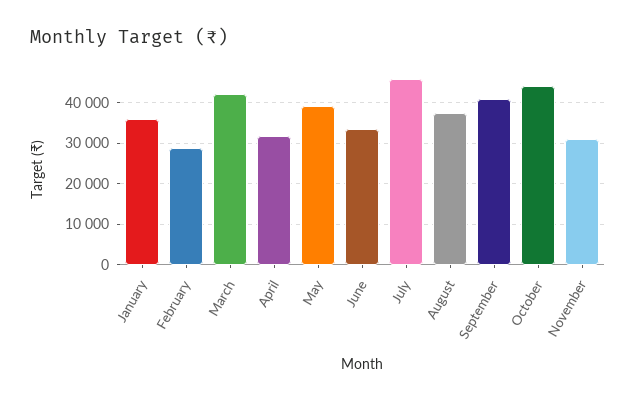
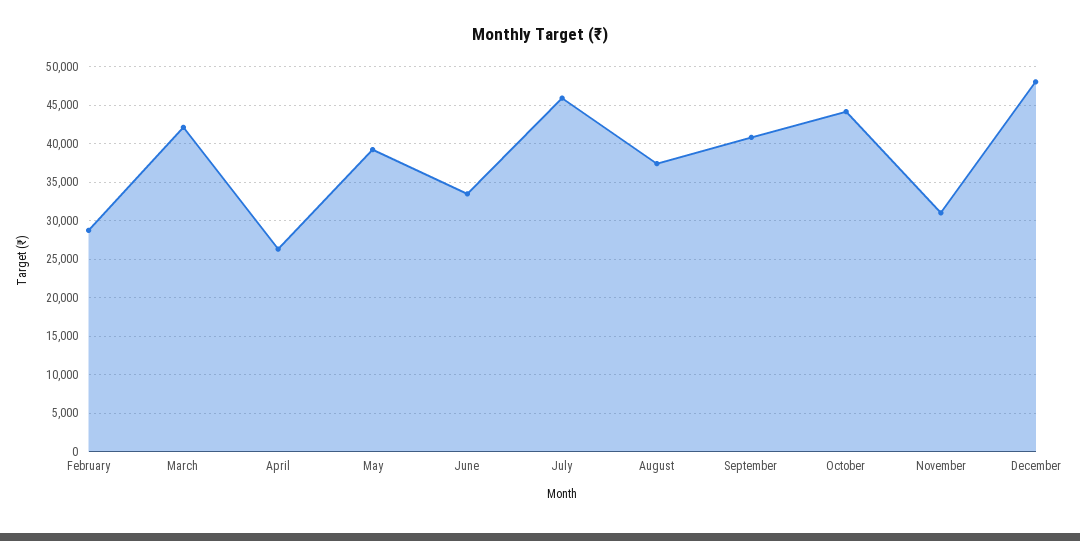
January: 36000 -> none
April: 32000 -> 26000
December: none -> 48000

